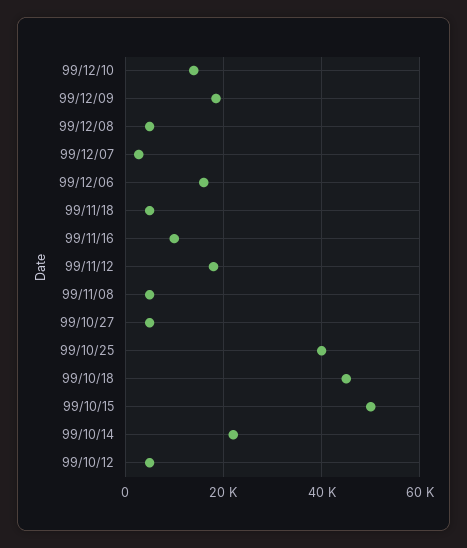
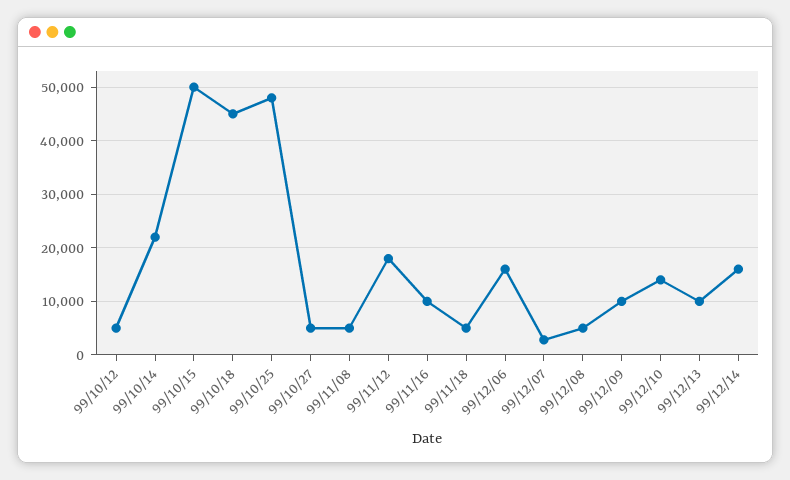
99/12/09: 18000 -> 10000
99/10/25: 40000 -> 48000
99/12/13: none -> 10000
99/12/14: none -> 16000

